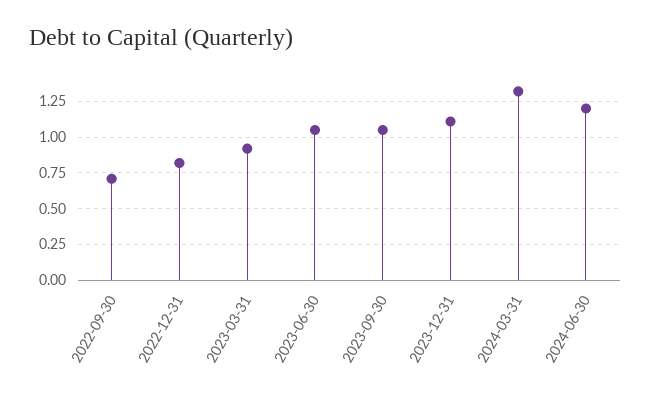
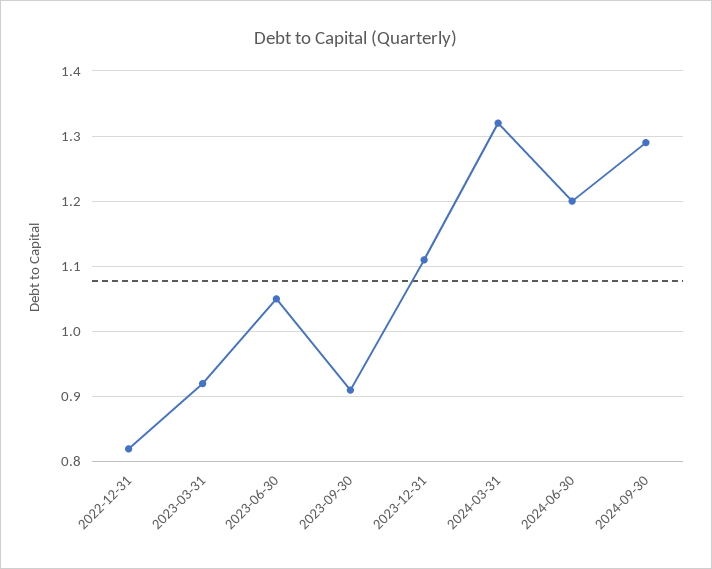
2022-09-30: 0.7 -> none
2023-09-30: 1.05 -> 0.91
2024-09-30: none -> 1.29

